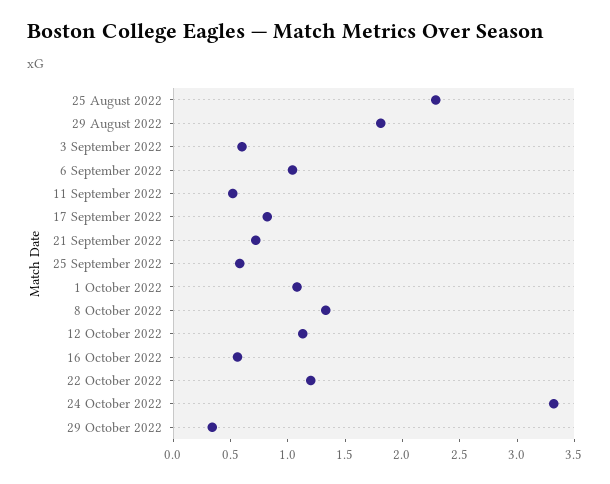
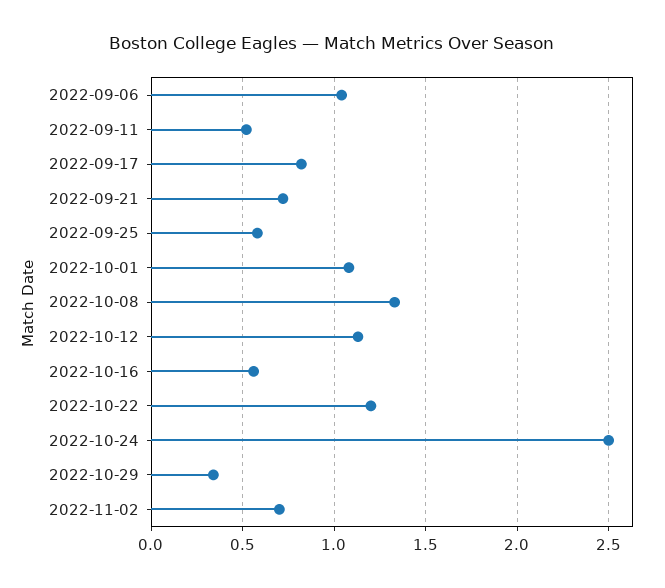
25 August 2022: 2.3 -> none
29 August 2022: 1.8 -> none
3 September 2022: 0.6 -> none
24 October 2022: 3.3 -> 2.5
2022-11-02: none -> 0.7

